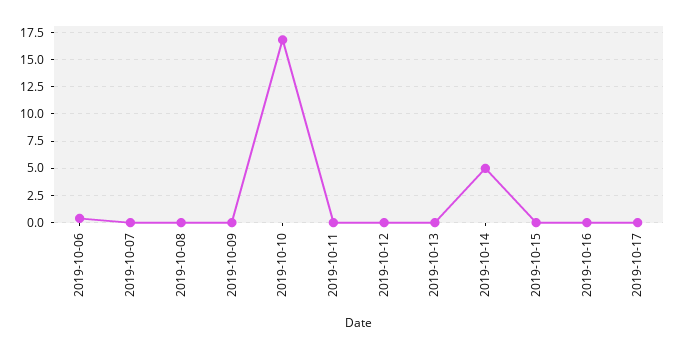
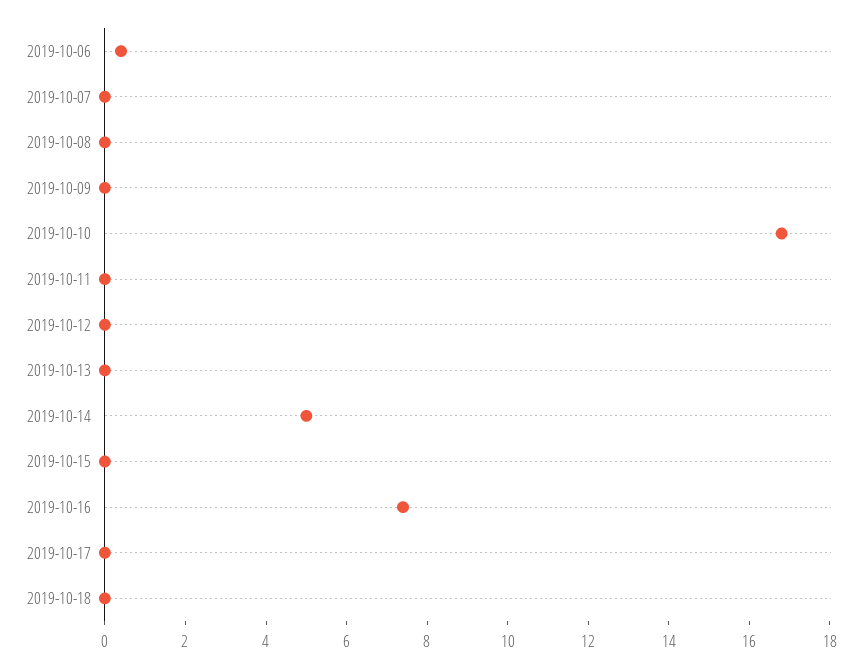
2019-10-16: 0 -> 7.5
2019-10-18: none -> 0

